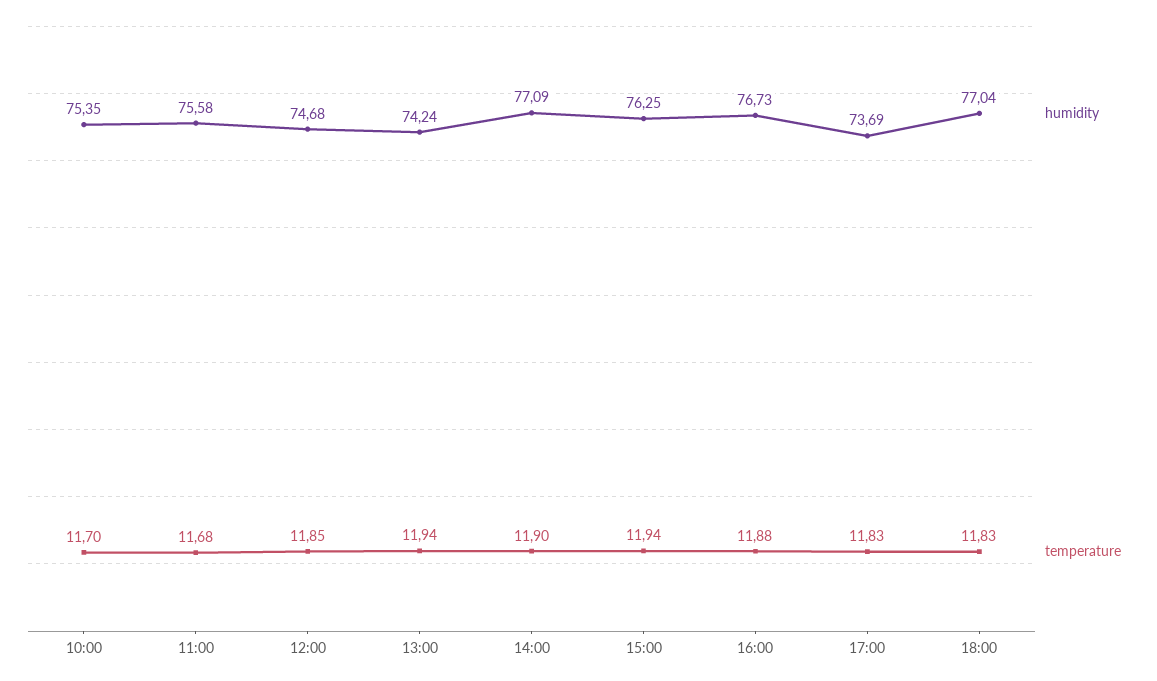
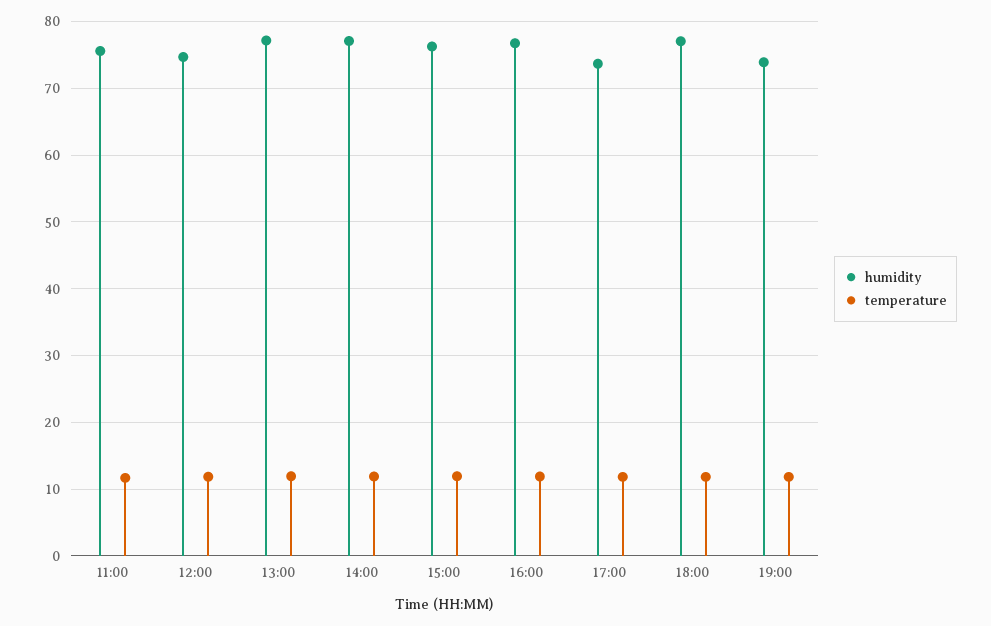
humidity, 10:00: 75.35 -> none
temperature, 10:00: 11.7 -> none
humidity, 13:00: 74.24 -> 77
humidity, 19:00: none -> 74
temperature, 19:00: none -> 12

